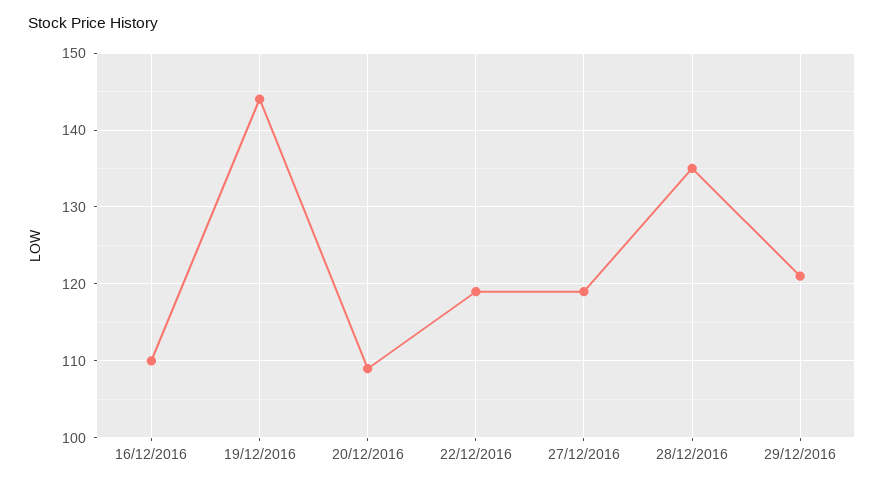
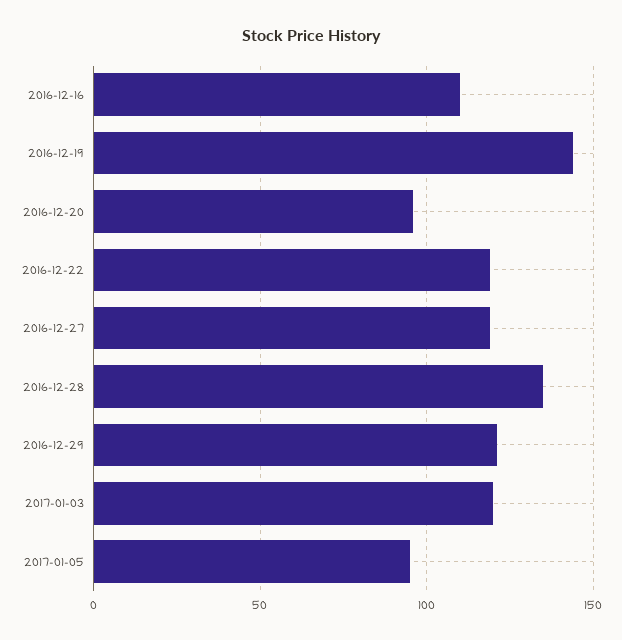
20/12/2016: 109 -> 95
2017-01-03: none -> 120
2017-01-05: none -> 95

